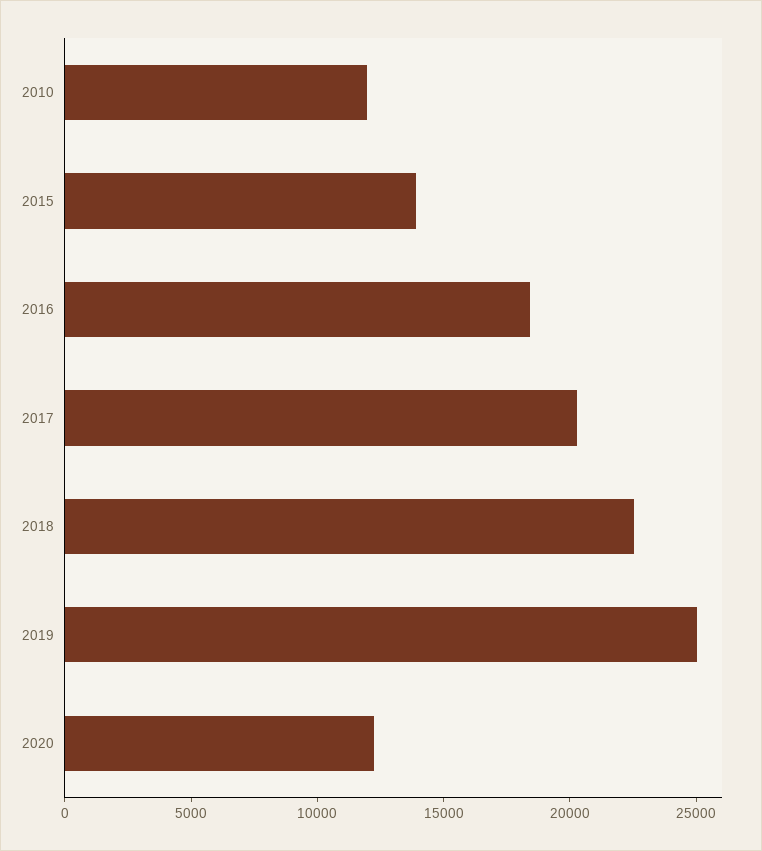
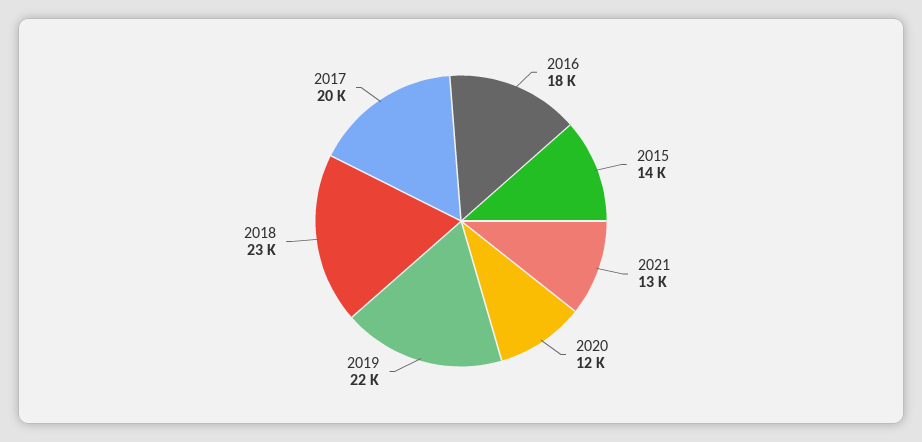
2010: 12000 -> none
2019: 25000 -> 22000
2021: none -> 13000

